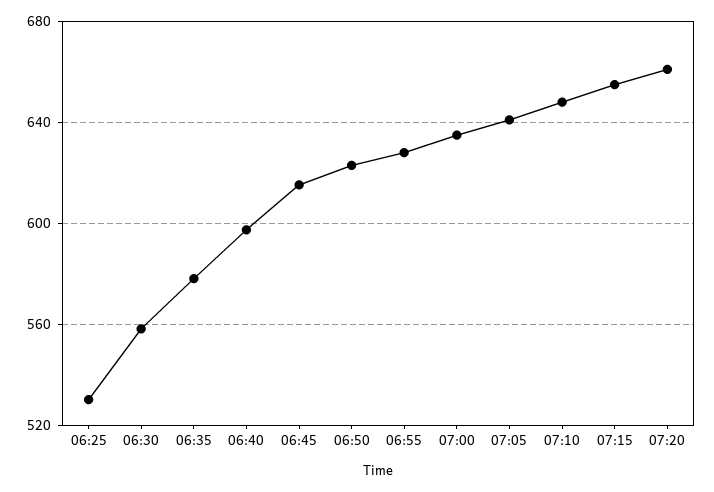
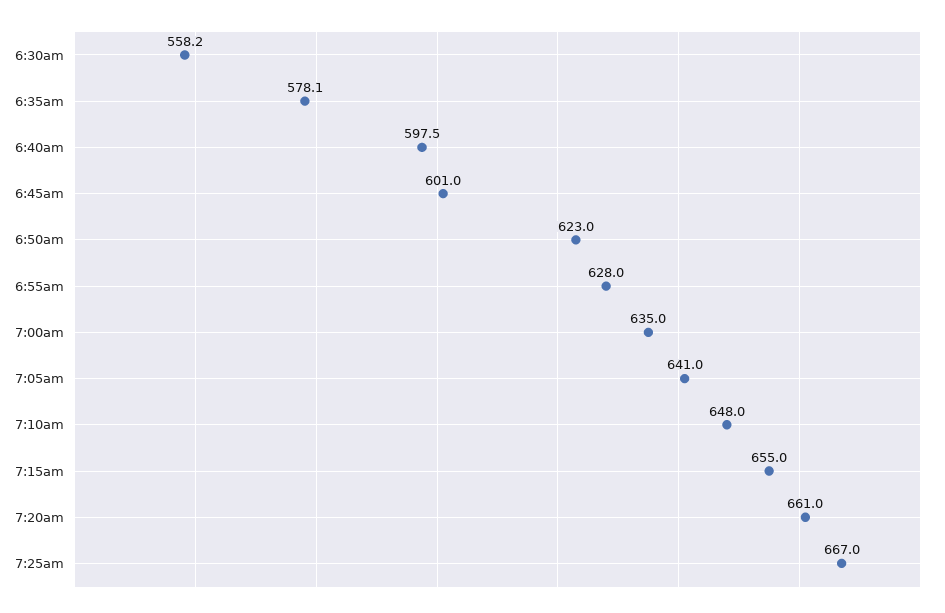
06:25: 530 -> none
06:45: 615 -> 601
7:25am: none -> 667

